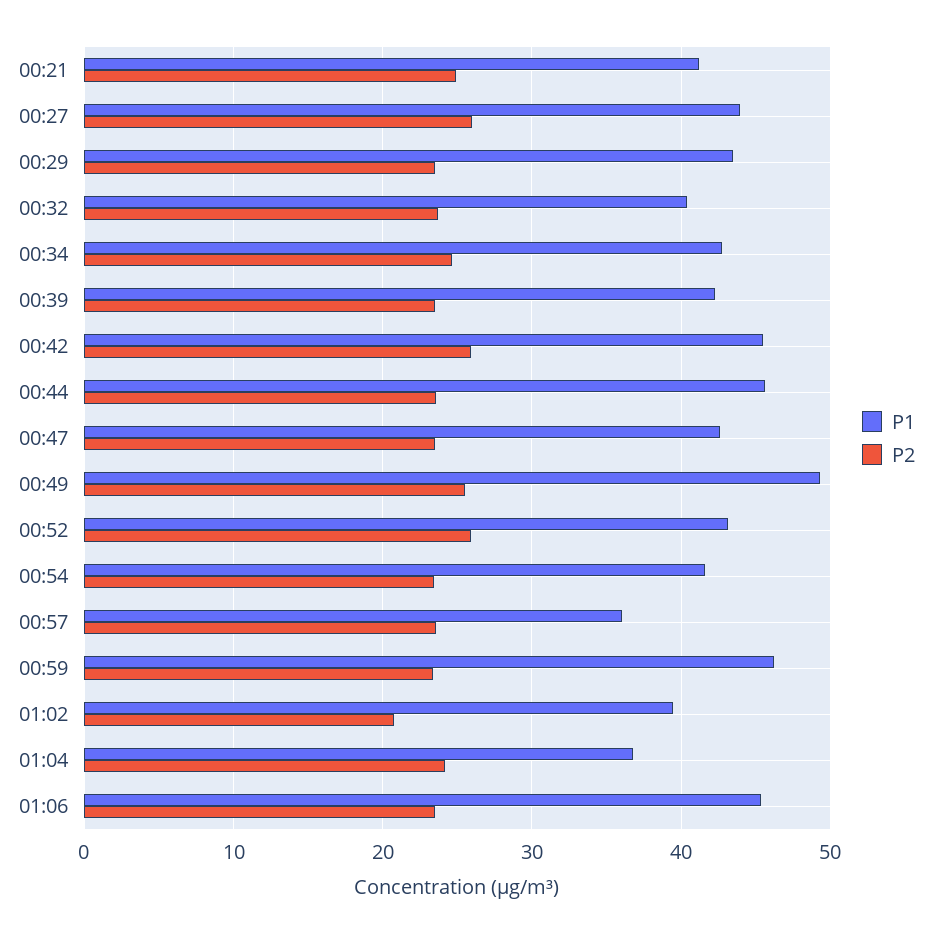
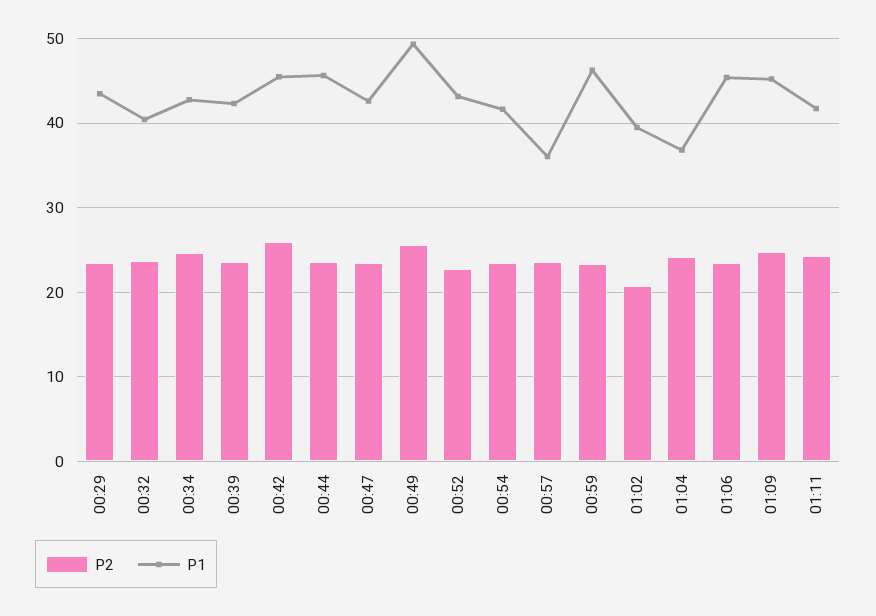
P1, 00:21: 41 -> none
P2, 00:21: 25 -> none
P1, 00:27: 44 -> none
P2, 00:27: 26 -> none
P2, 00:52: 26 -> 23
P2, 01:09: none -> 25
P1, 01:09: none -> 45
P2, 01:11: none -> 24
P1, 01:11: none -> 42

